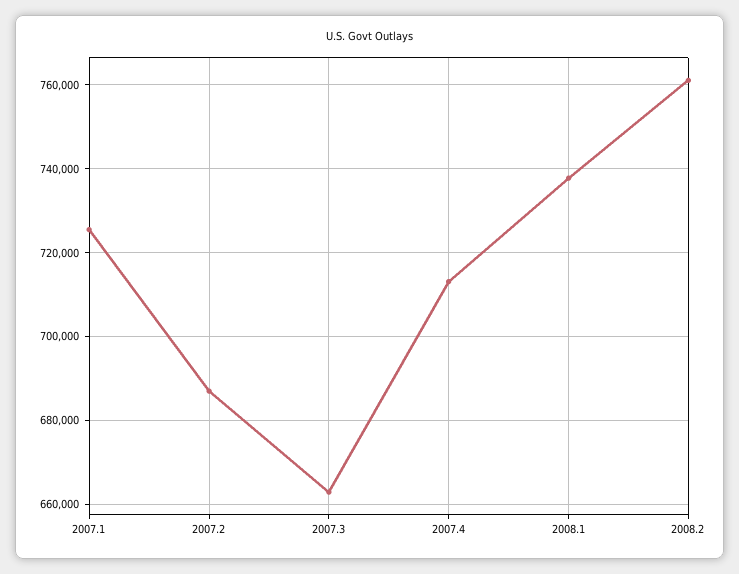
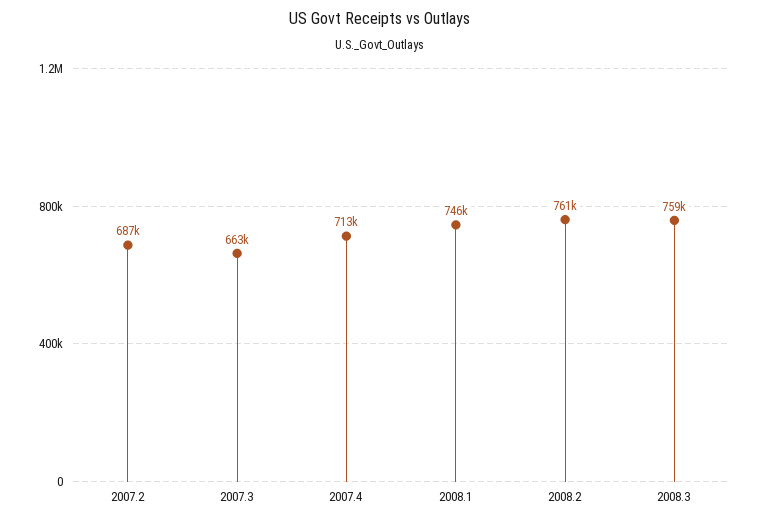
2007.1: 726000 -> none
2008.1: 738000 -> 746000
2008.3: none -> 759000

